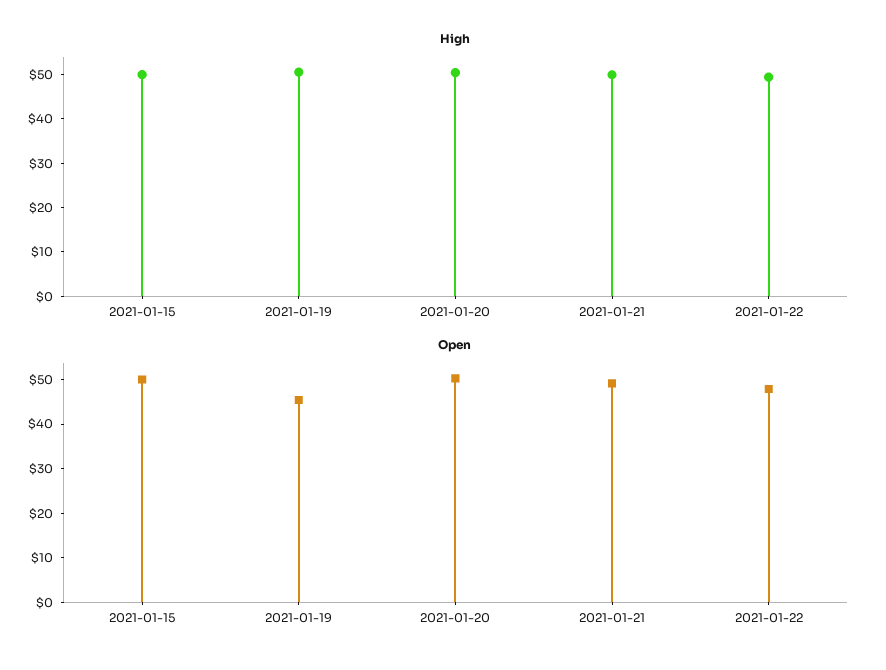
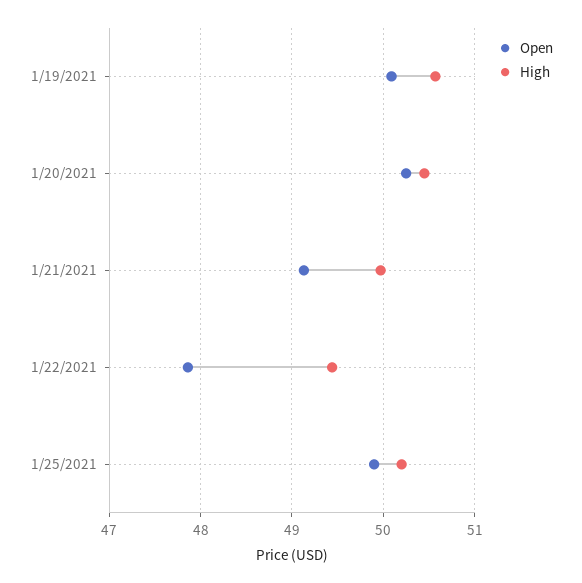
High, 2021-01-15: 50 -> none
Open, 2021-01-15: 50 -> none
Open, 2021-01-19: 46 -> 50.1
Open, 1/25/2021: none -> 49.9
High, 1/25/2021: none -> 50.2

